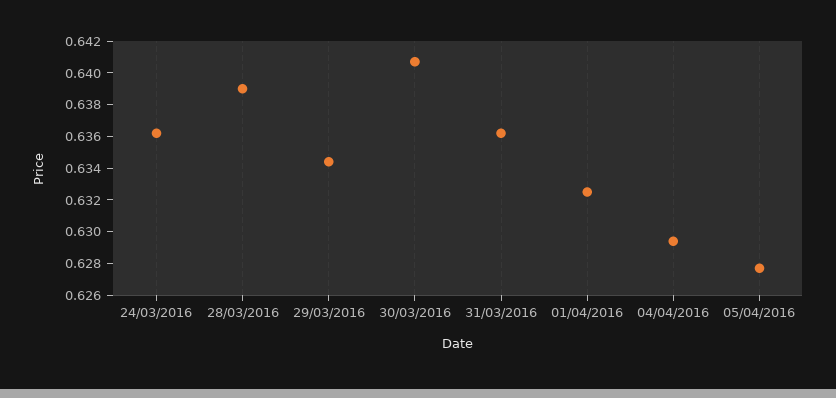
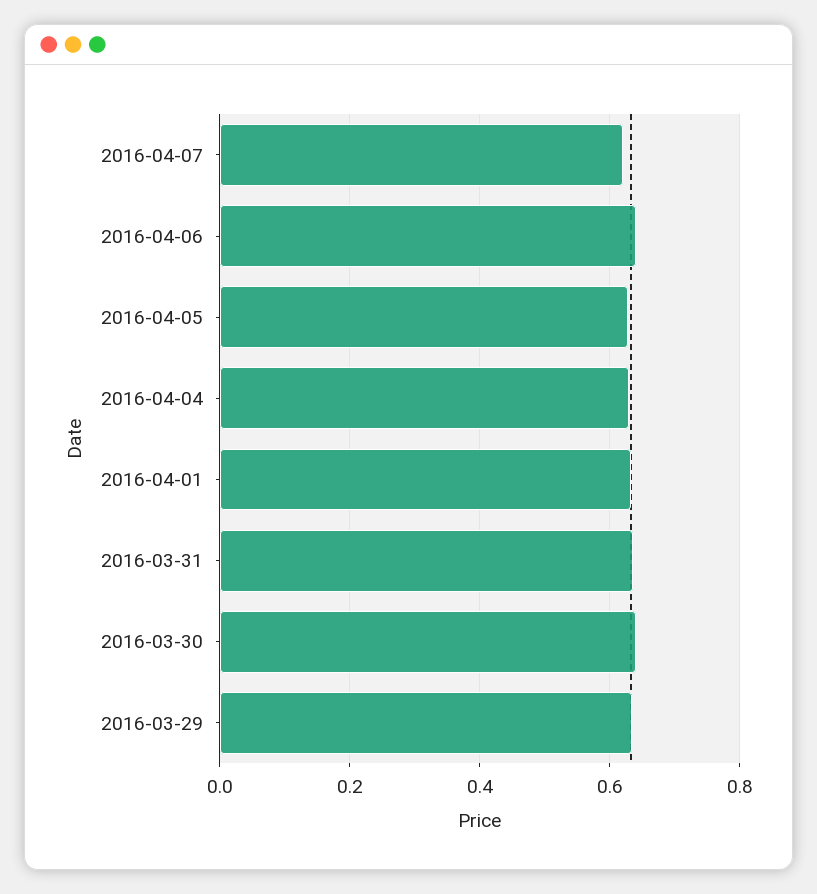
24/03/2016: 0.636 -> none
28/03/2016: 0.639 -> none
2016-04-07: none -> 0.62
2016-04-06: none -> 0.64

